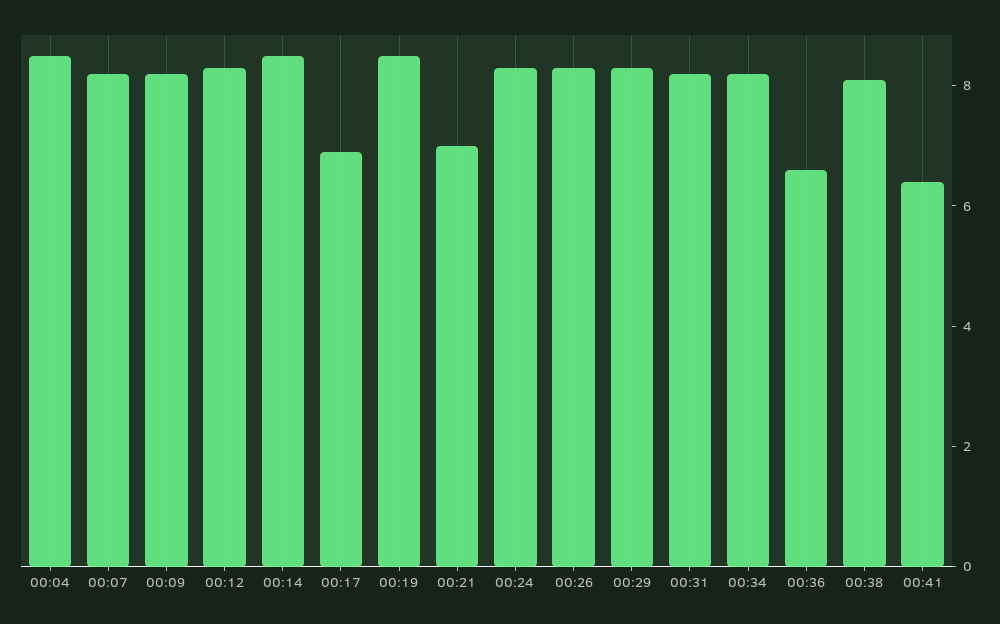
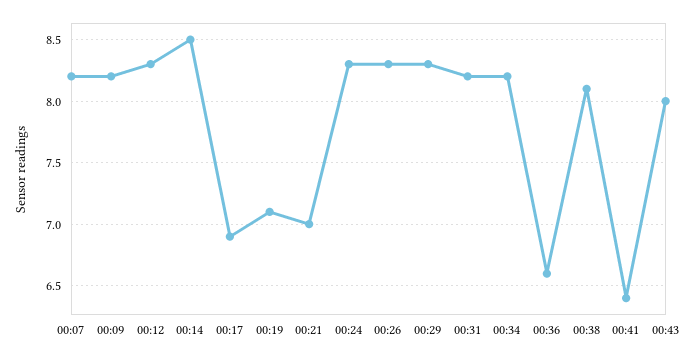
00:04: 8.5 -> none
00:19: 8.5 -> 7.1
00:43: none -> 8

